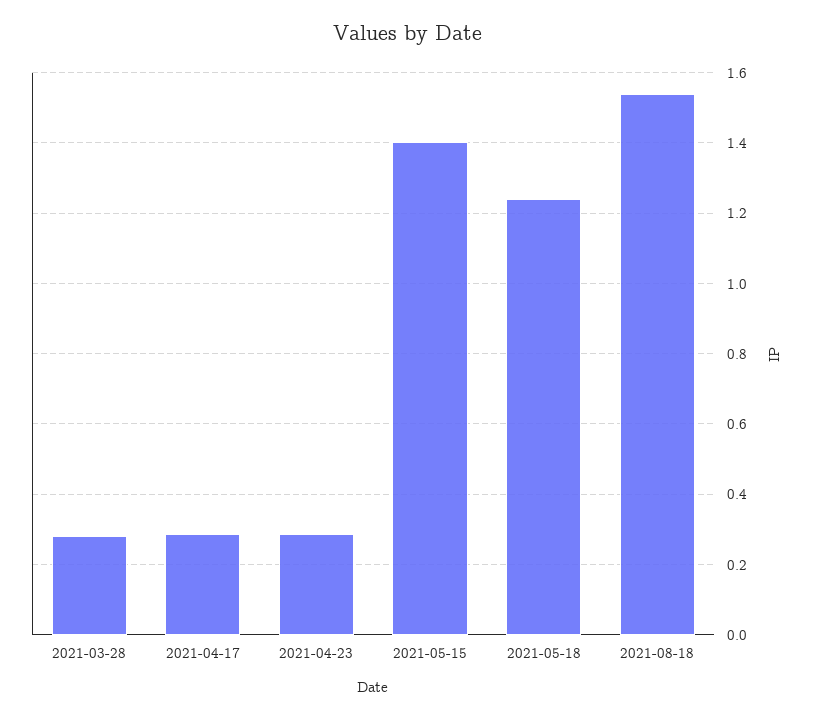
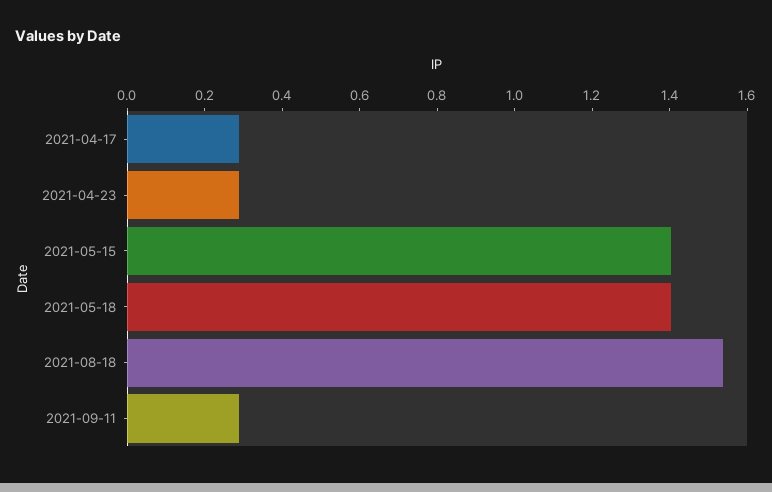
2021-03-28: 0.28 -> none
2021-05-18: 1.24 -> 1.4
2021-09-11: none -> 0.3

